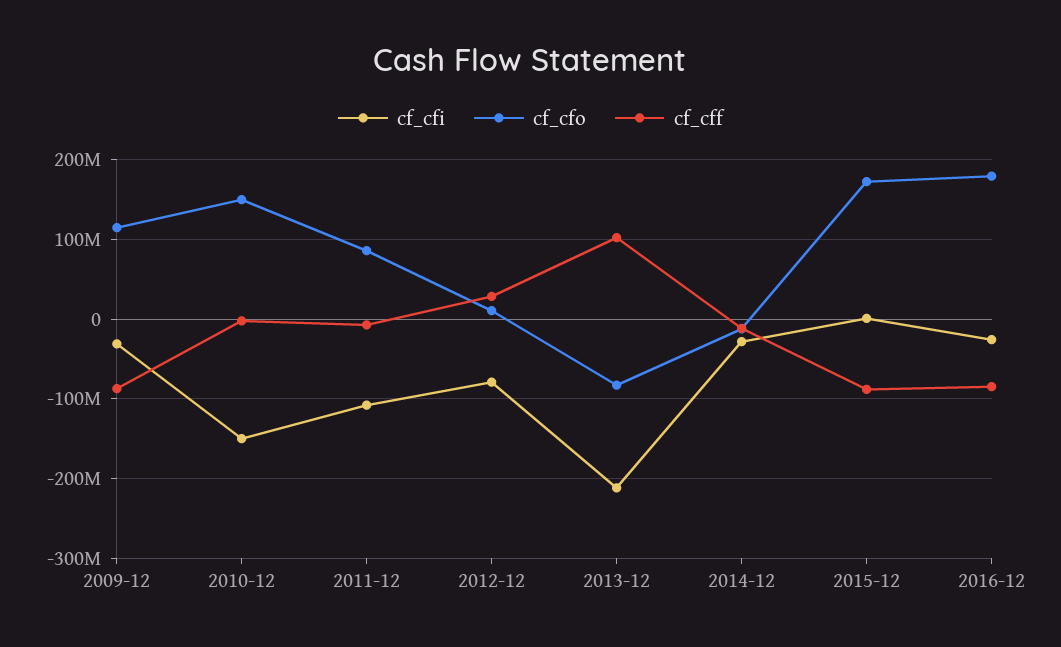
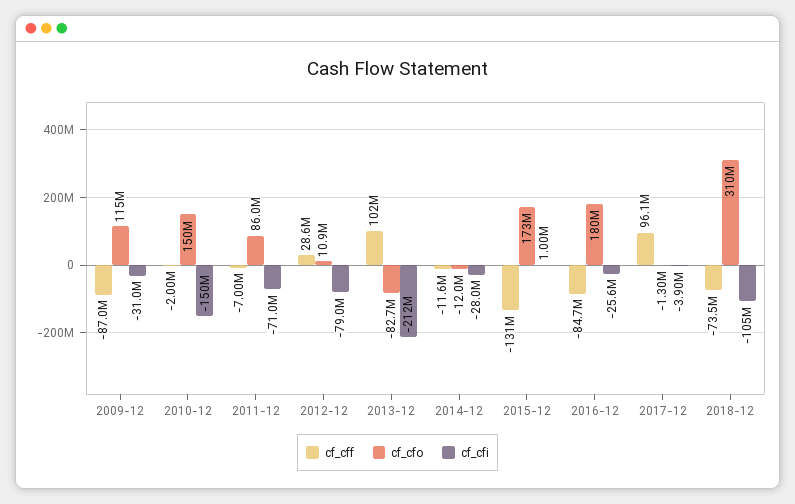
cf_cfi, 2011-12: -110000000 -> -71000000
cf_cff, 2015-12: -90000000 -> -131000000
cf_cff, 2017-12: none -> 96100000
cf_cfo, 2017-12: none -> -1300000
cf_cfi, 2017-12: none -> -3900000
cf_cff, 2018-12: none -> -73500000
cf_cfo, 2018-12: none -> 310000000
cf_cfi, 2018-12: none -> -105000000

